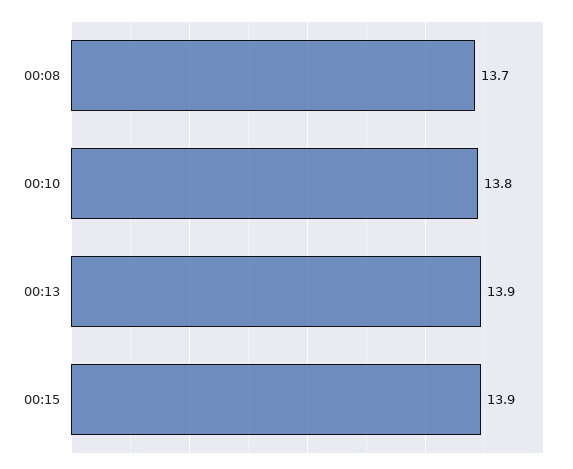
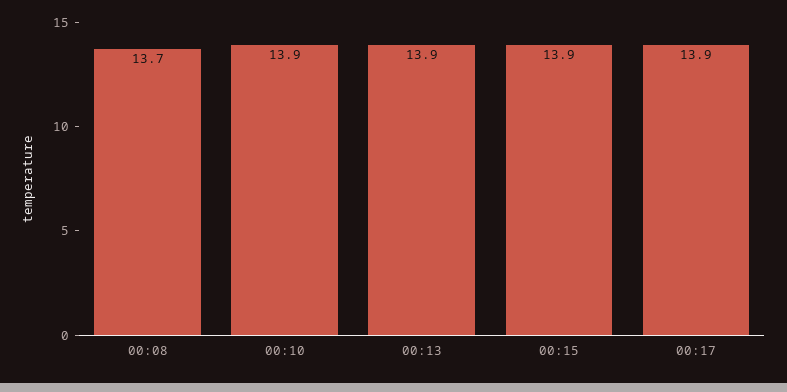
00:10: 13.8 -> 13.9
00:17: none -> 13.9

